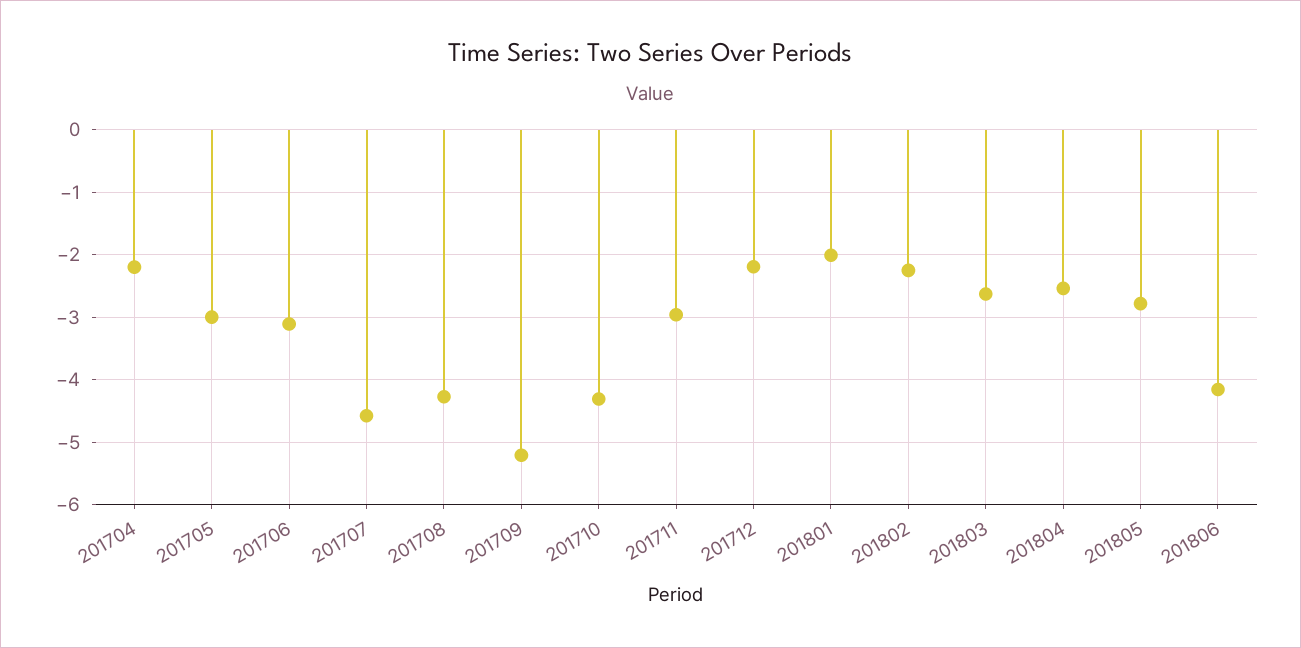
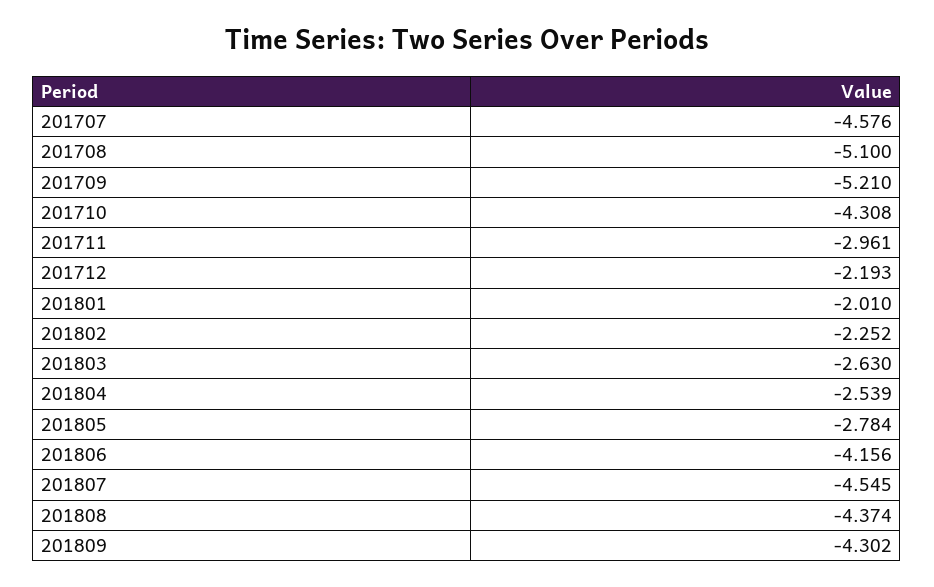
201704: -2.2 -> none
201705: -3 -> none
201706: -3.1 -> none
201708: -4.3 -> -5.1
201807: none -> -4.545
201808: none -> -4.374
201809: none -> -4.302

